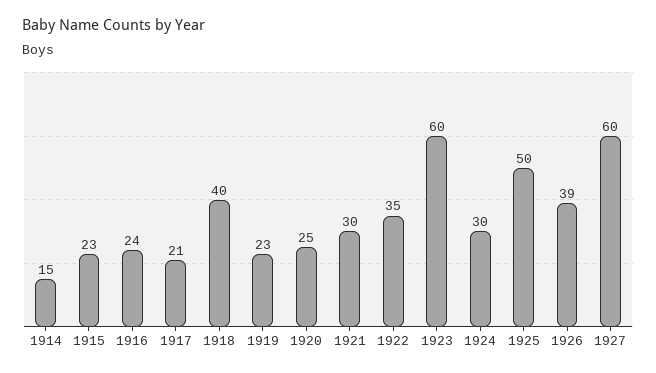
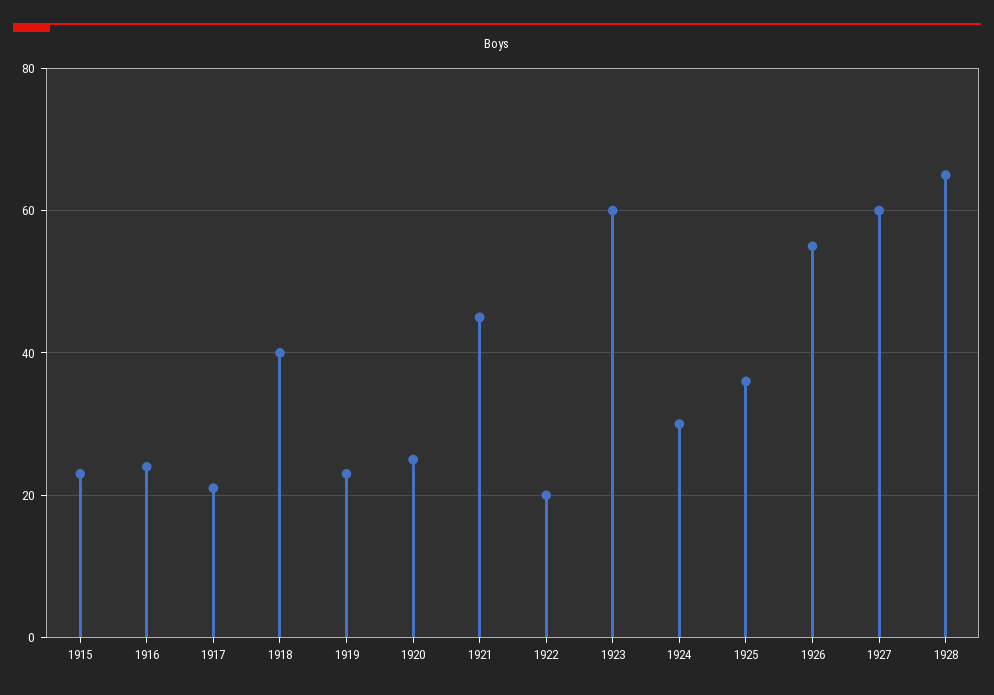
1914: 15 -> none
1921: 30 -> 45
1922: 35 -> 20
1925: 50 -> 35
1926: 39 -> 55
1928: none -> 65

